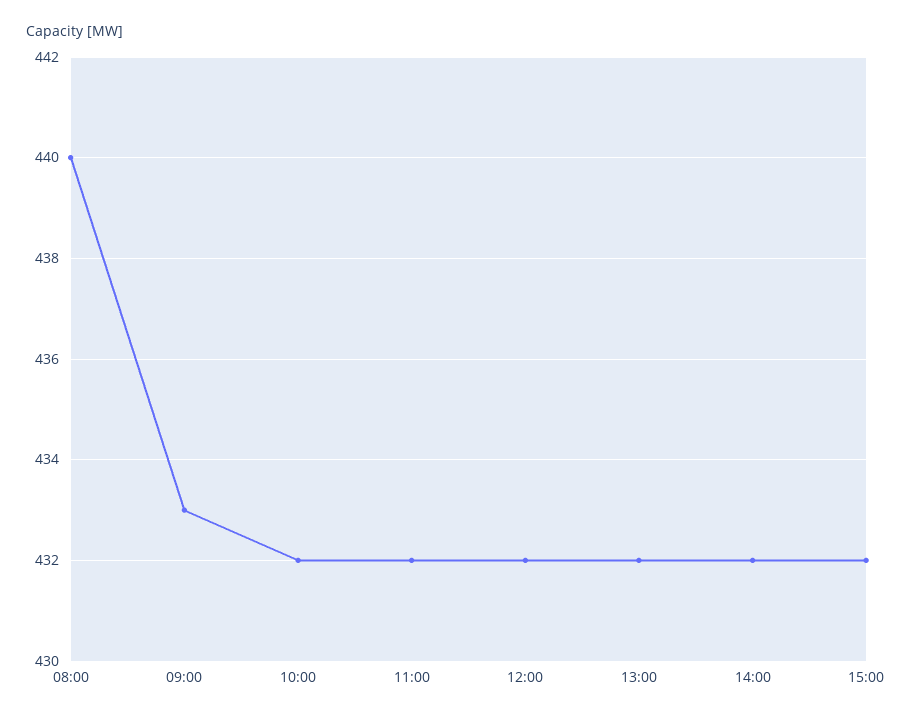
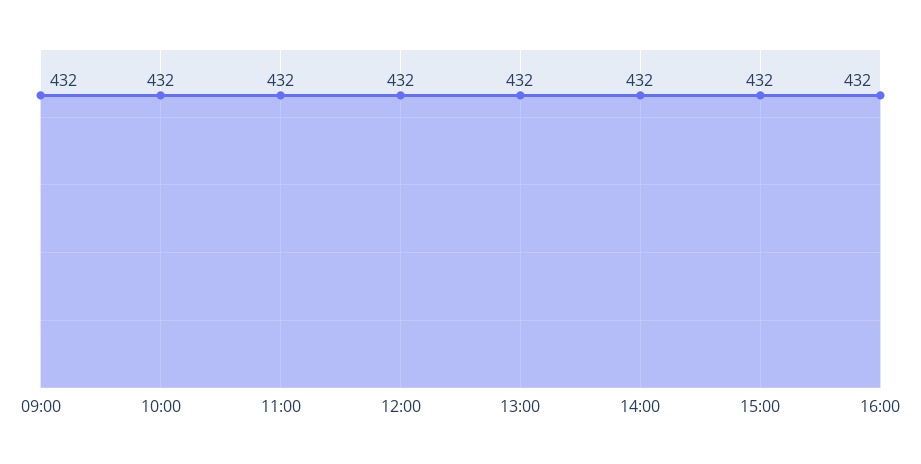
08:00: 440 -> none
09:00: 433 -> 432
16:00: none -> 432

